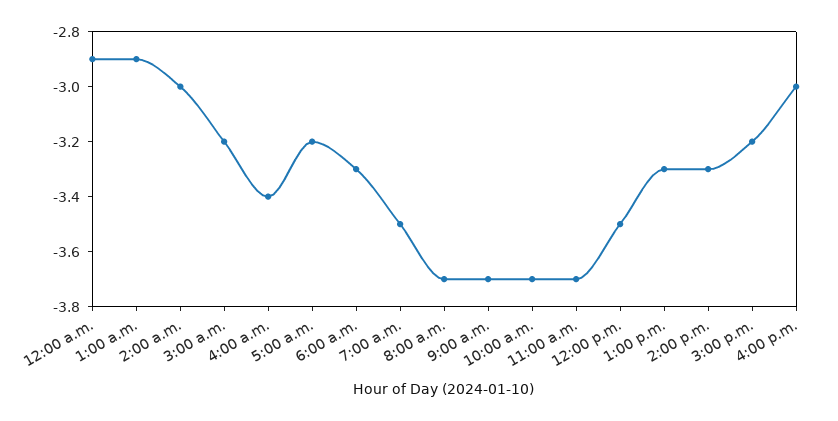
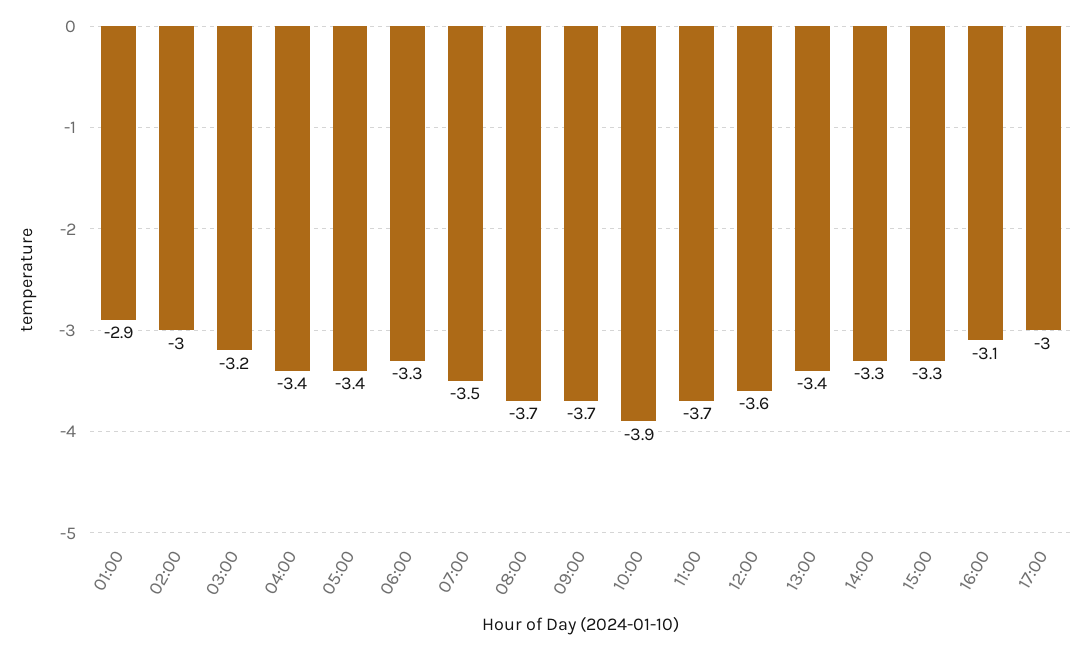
12:00 a.m.: -2.9 -> none
5:00 a.m.: -3.2 -> -3.4
10:00 a.m.: -3.7 -> -3.9
12:00 p.m.: -3.5 -> -3.6
1:00 p.m.: -3.3 -> -3.4
3:00 p.m.: -3.2 -> -3.3
4:00 p.m.: -3 -> -3.1
17:00: none -> -3

